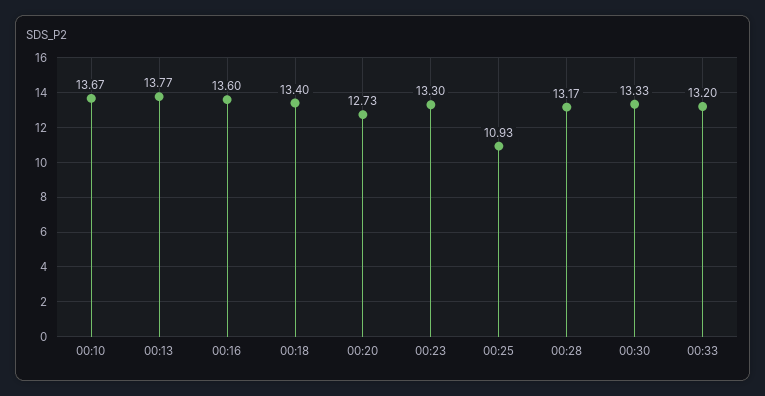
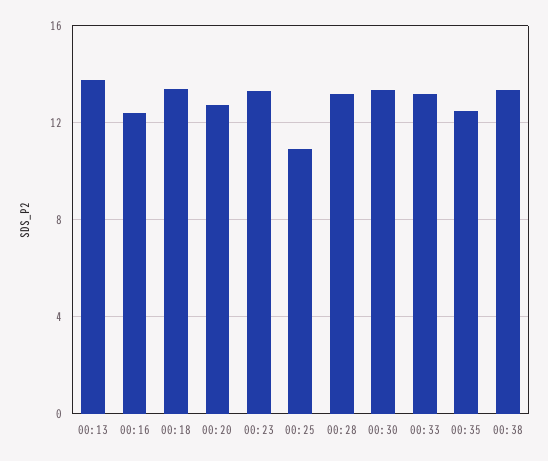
00:10: 13.67 -> none
00:16: 13.6 -> 12.5
00:35: none -> 12.5
00:38: none -> 13.5

